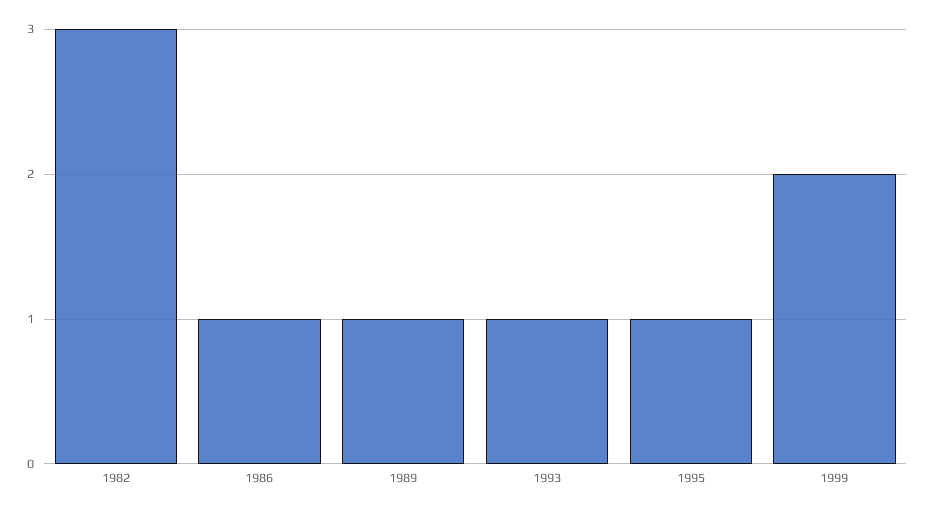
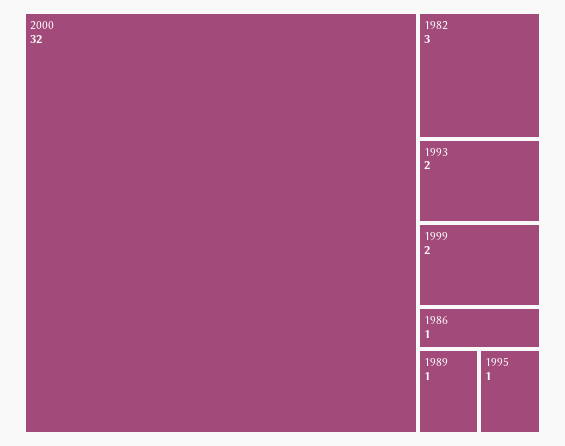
1993: 1 -> 2
2000: none -> 32

